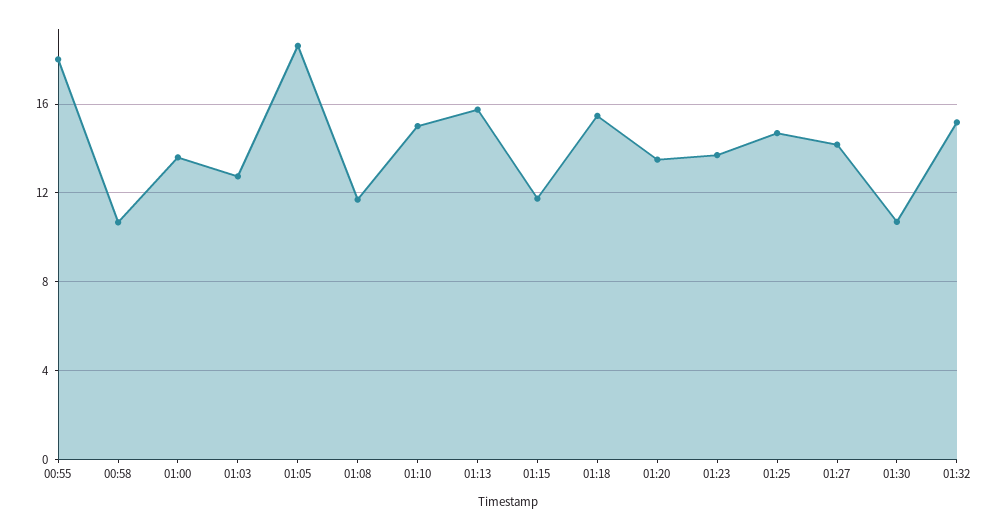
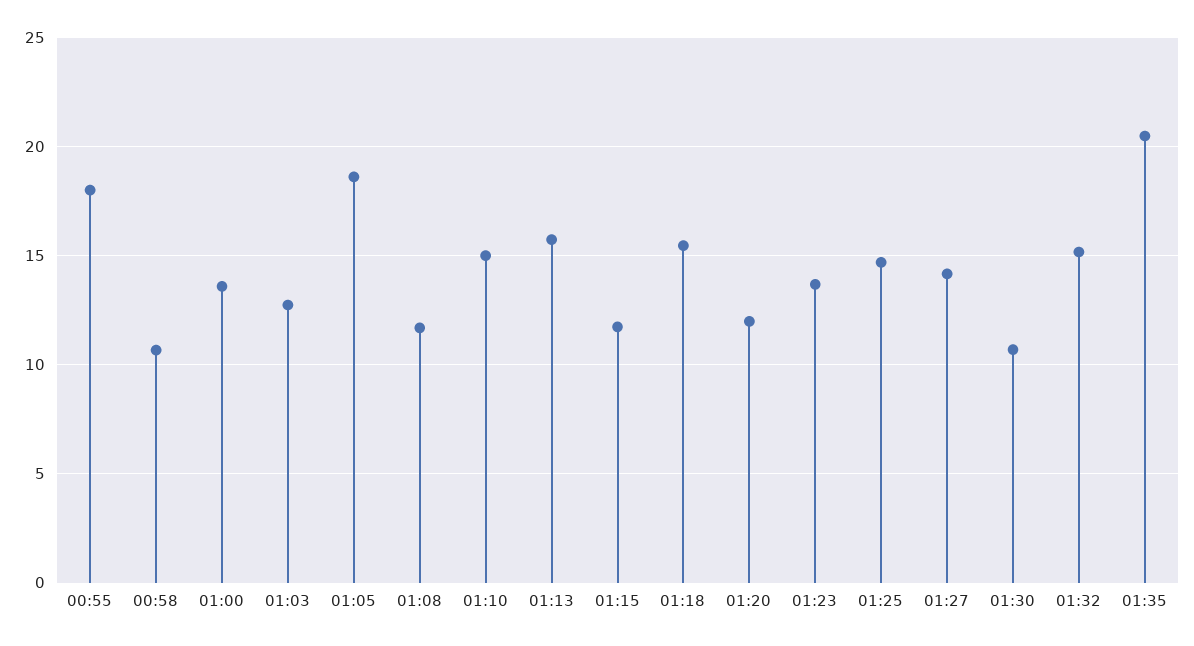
01:20: 13.5 -> 12
01:35: none -> 20.5

